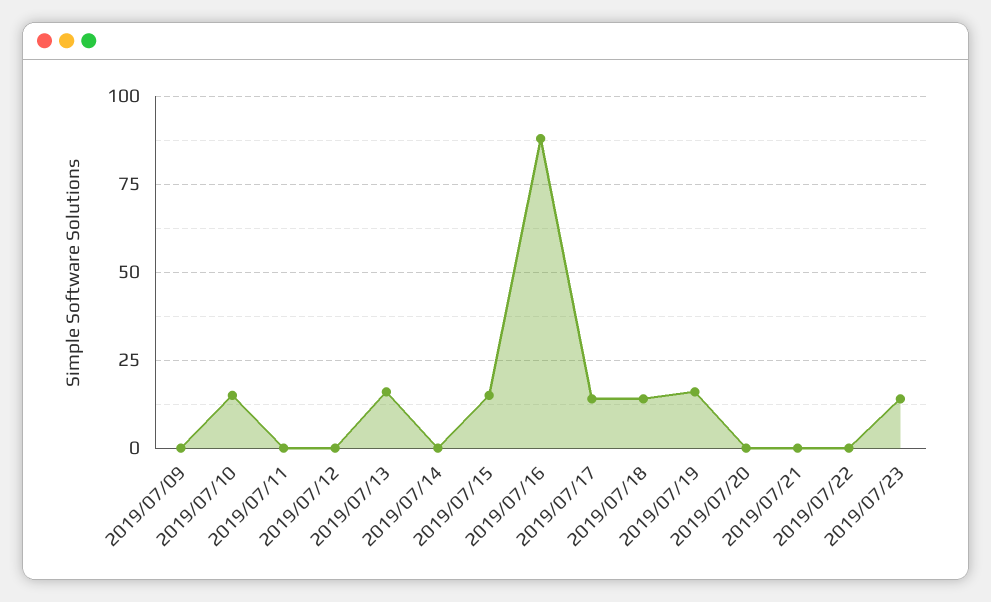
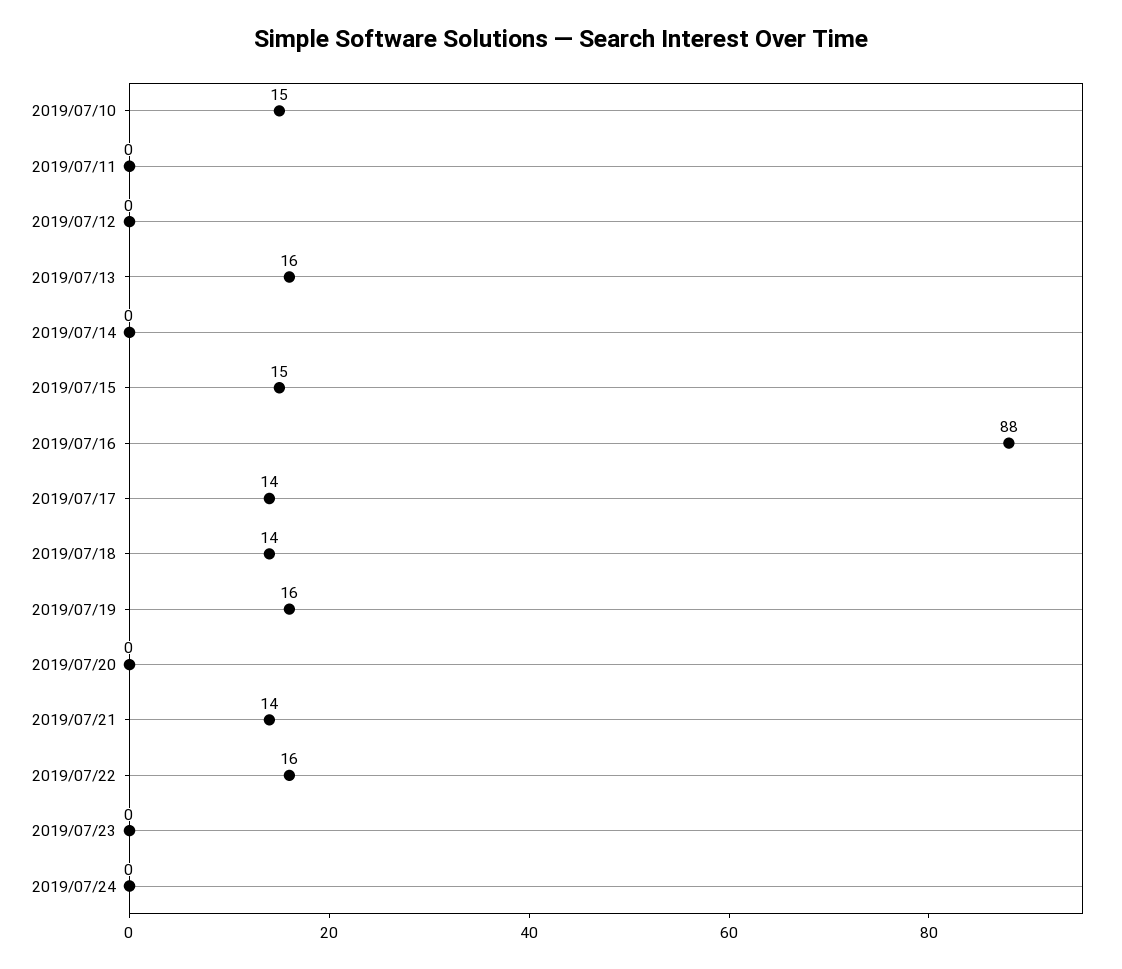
2019/07/09: 0 -> none
2019/07/21: 0 -> 14
2019/07/22: 0 -> 16
2019/07/23: 15 -> 0
2019/07/24: none -> 0

